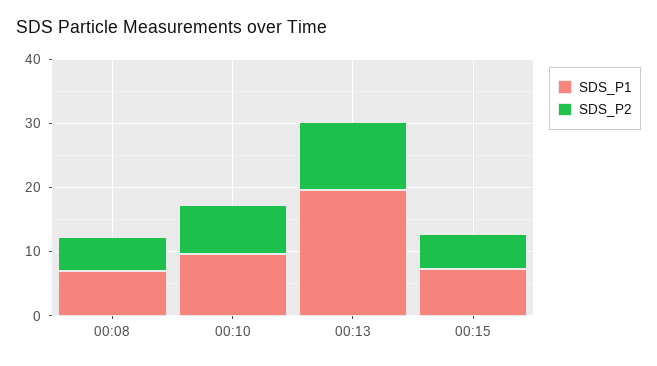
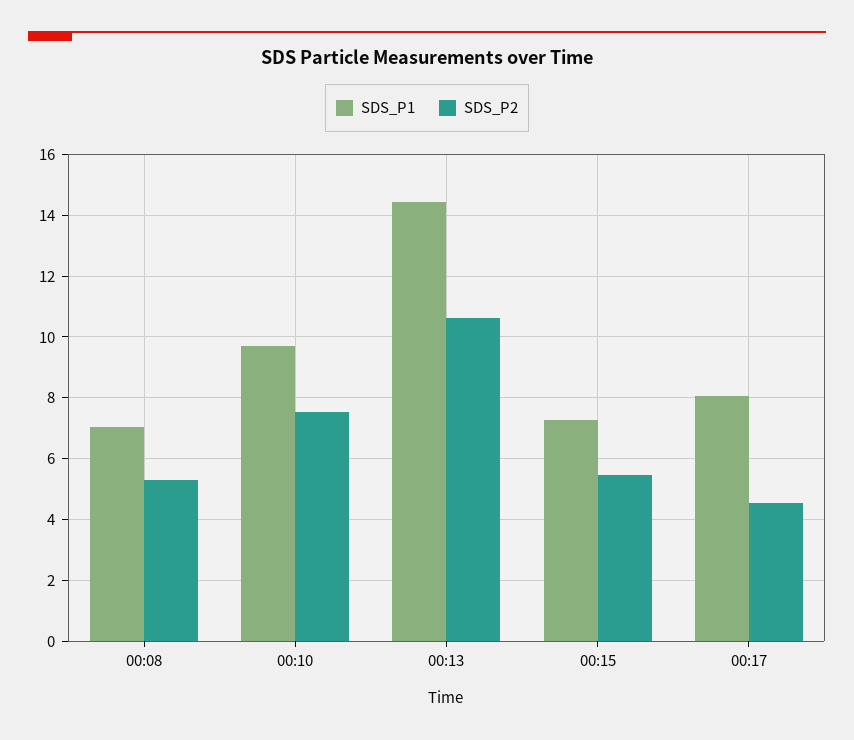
SDS_P1, 00:13: 20 -> 14.4
SDS_P1, 00:17: none -> 8
SDS_P2, 00:17: none -> 4.6

